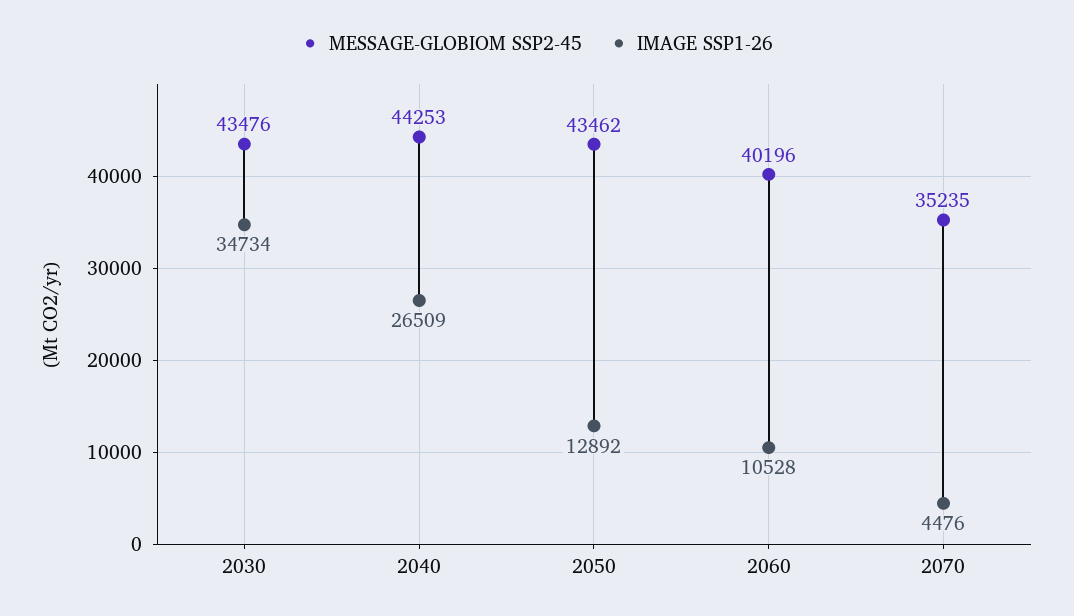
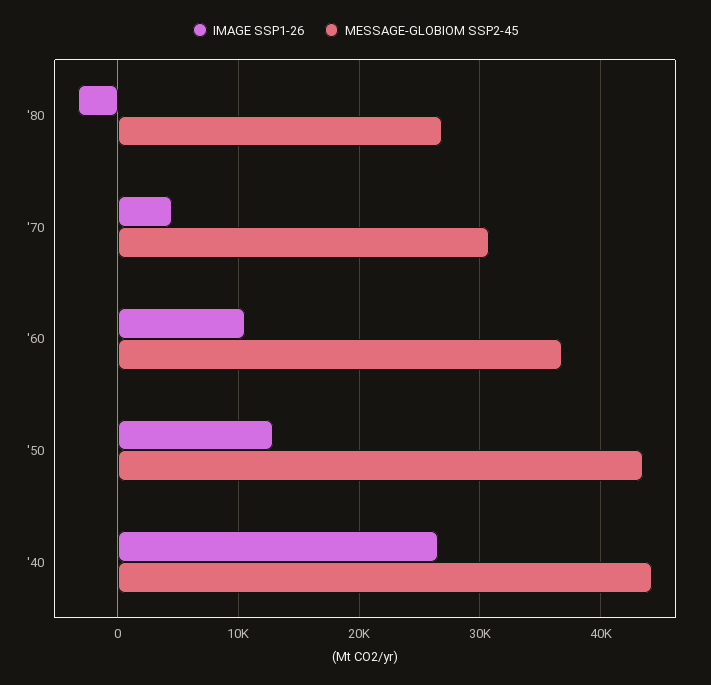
MESSAGE-GLOBIOM SSP2-45, 2030: 43476 -> none
IMAGE SSP1-26, 2030: 34734 -> none
MESSAGE-GLOBIOM SSP2-45, 2060: 40196 -> 37000
MESSAGE-GLOBIOM SSP2-45, 2070: 35235 -> 31000
IMAGE SSP1-26, '80: none -> -3000
MESSAGE-GLOBIOM SSP2-45, '80: none -> 27000

